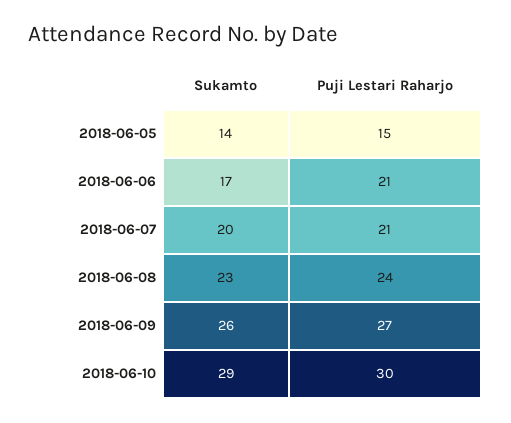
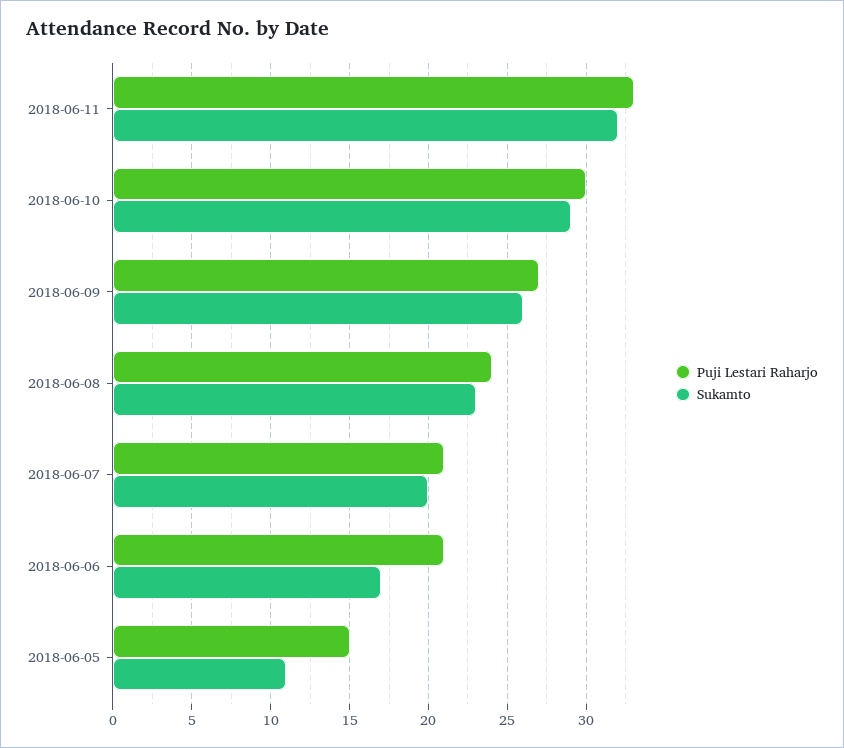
Sukamto, 2018-06-05: 14 -> 11
Puji Lestari Raharjo, 2018-06-11: none -> 33
Sukamto, 2018-06-11: none -> 32

